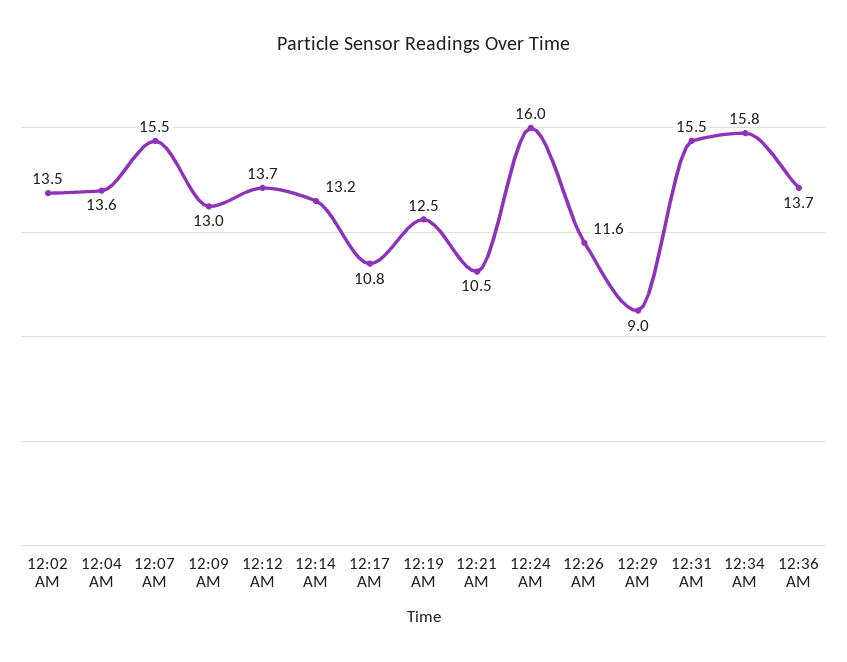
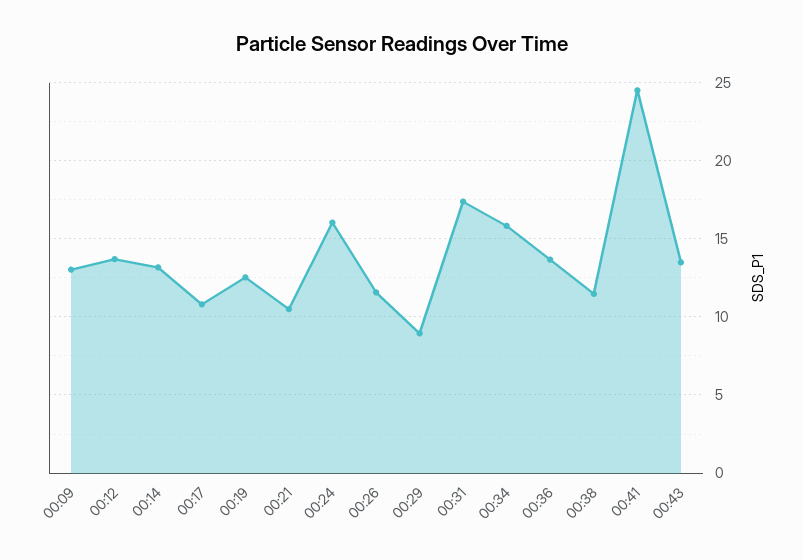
12:02 AM: 13.5 -> none
12:04 AM: 13.6 -> none
12:07 AM: 15.5 -> none
12:31 AM: 15.5 -> 17.5
00:38: none -> 11.5
00:41: none -> 24.5
00:43: none -> 13.5

